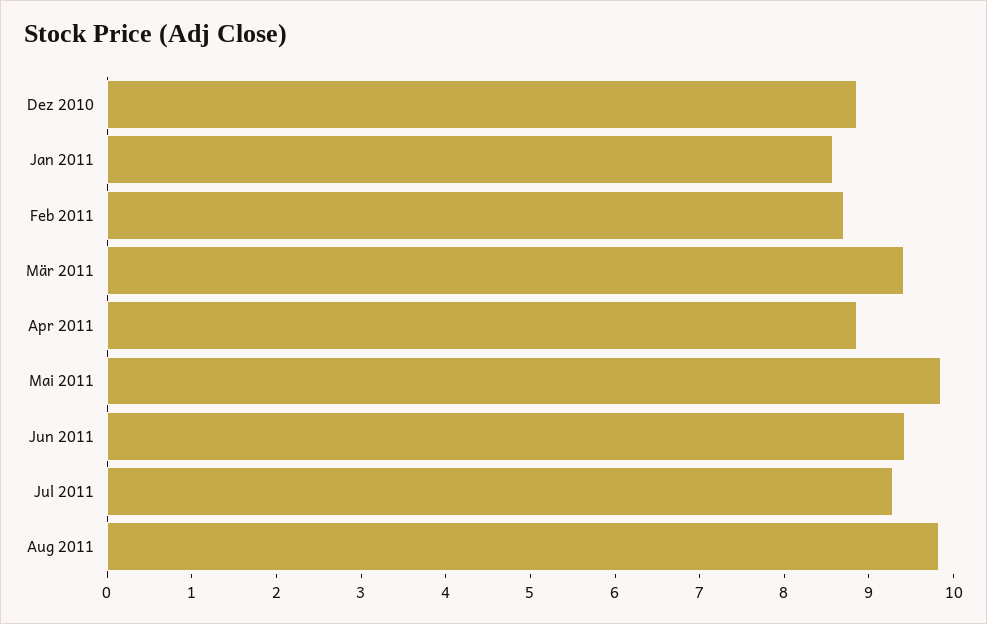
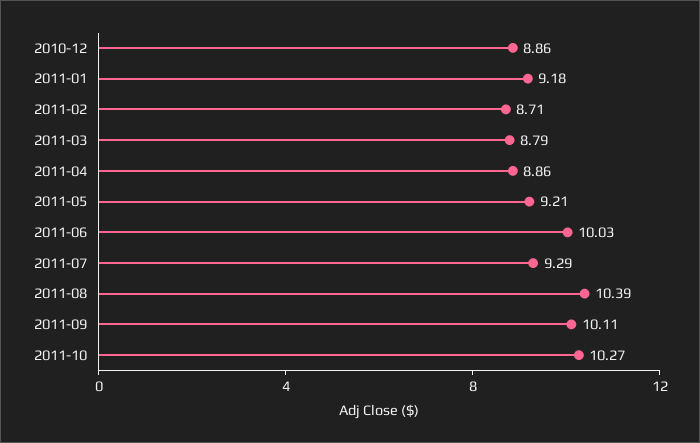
Jan 2011: 8.6 -> 9.18
Mär 2011: 9.4 -> 8.79
Mai 2011: 9.8 -> 9.21
Jun 2011: 9.4 -> 10.03
Aug 2011: 9.8 -> 10.39
2011-09: none -> 10.11
2011-10: none -> 10.27

